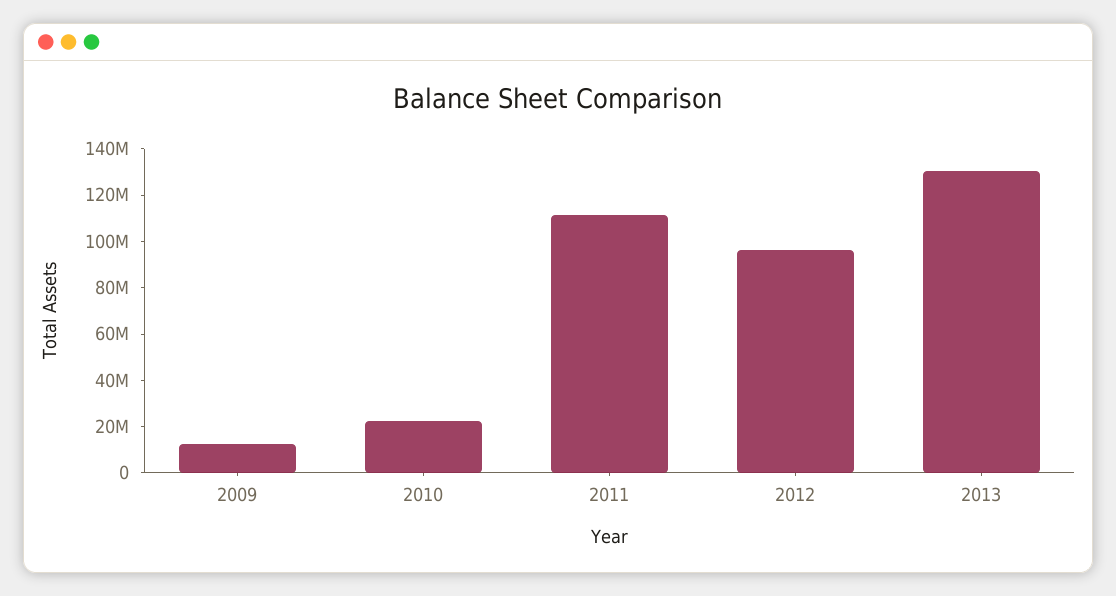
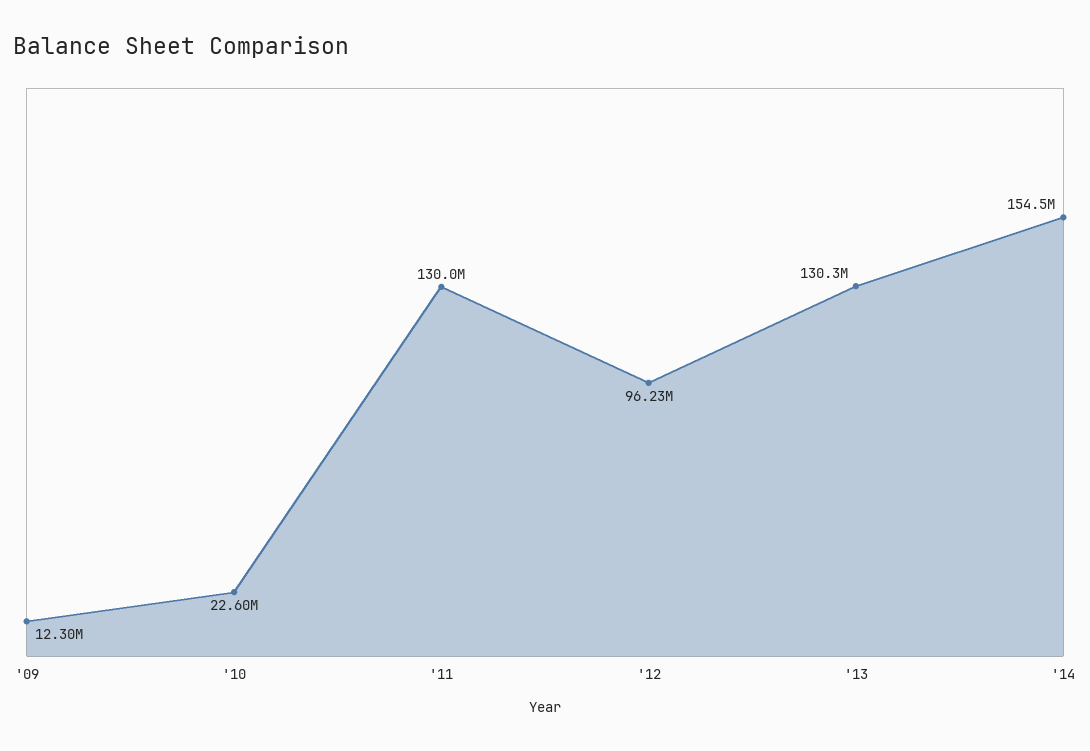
2011: 110000000 -> 130000000
'14: none -> 154500000

